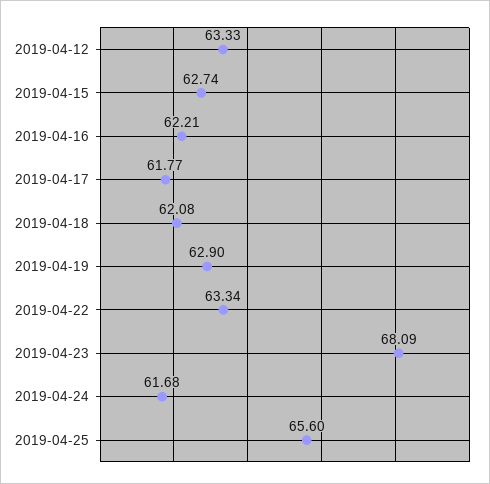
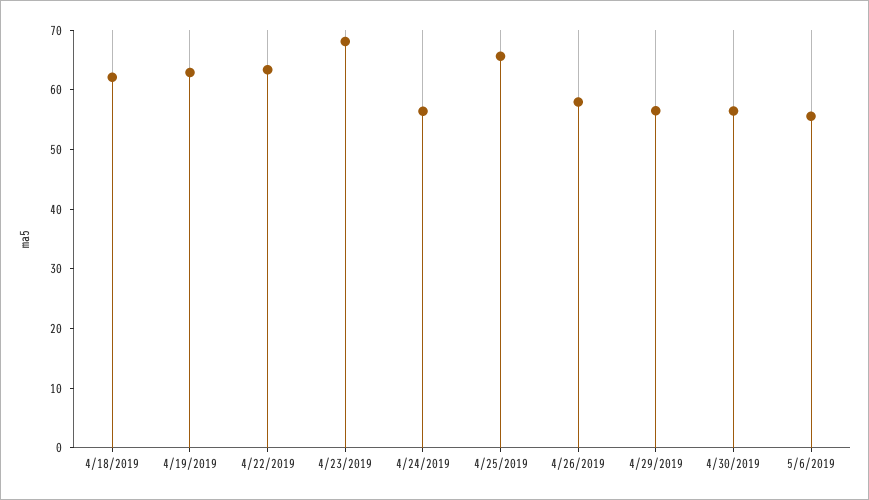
2019-04-12: 63.33 -> none
2019-04-15: 62.74 -> none
2019-04-16: 62.21 -> none
2019-04-17: 61.77 -> none
2019-04-24: 61.68 -> 56
4/26/2019: none -> 58
4/29/2019: none -> 56
4/30/2019: none -> 56
5/6/2019: none -> 56

